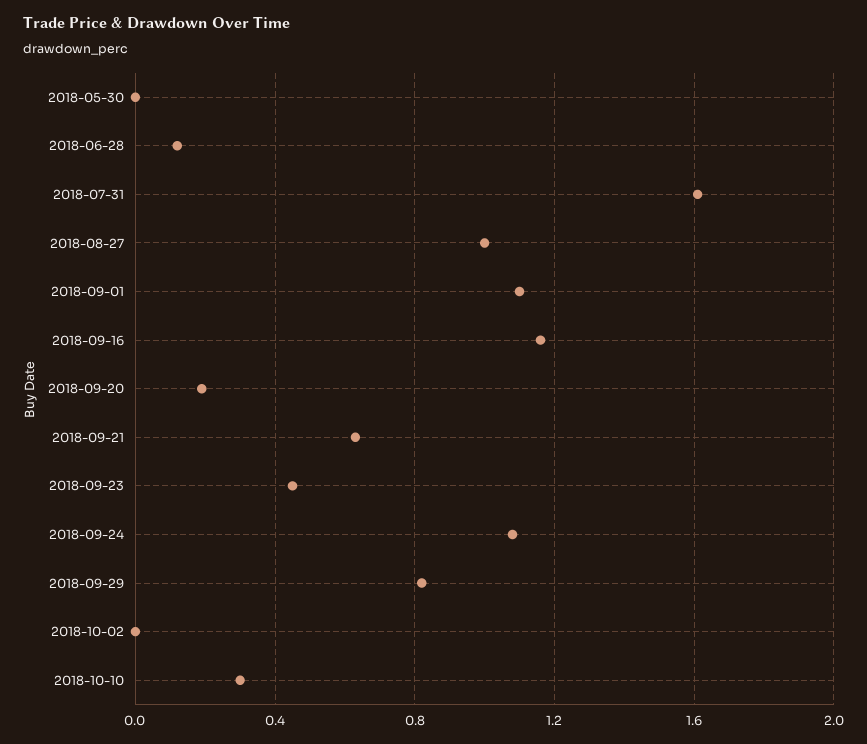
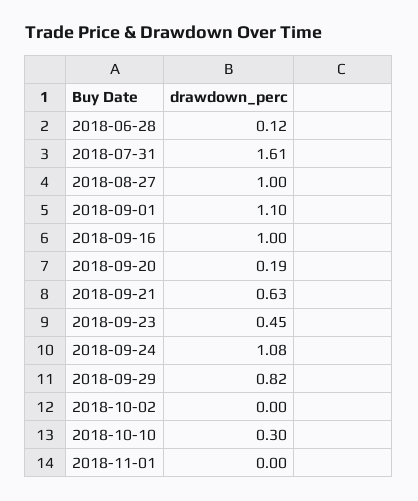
2018-05-30: 0 -> none
2018-09-16: 1.15 -> 1
2018-11-01: none -> 0

